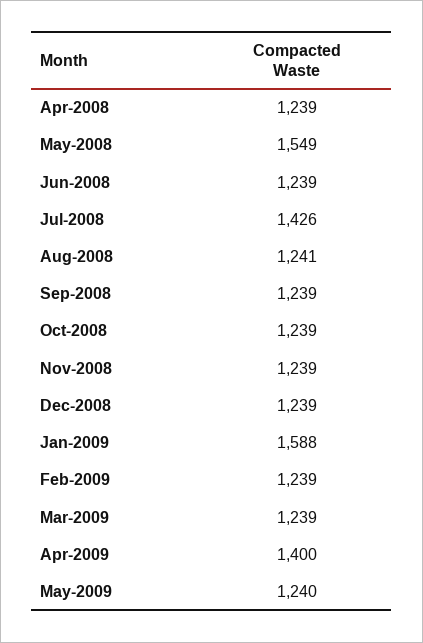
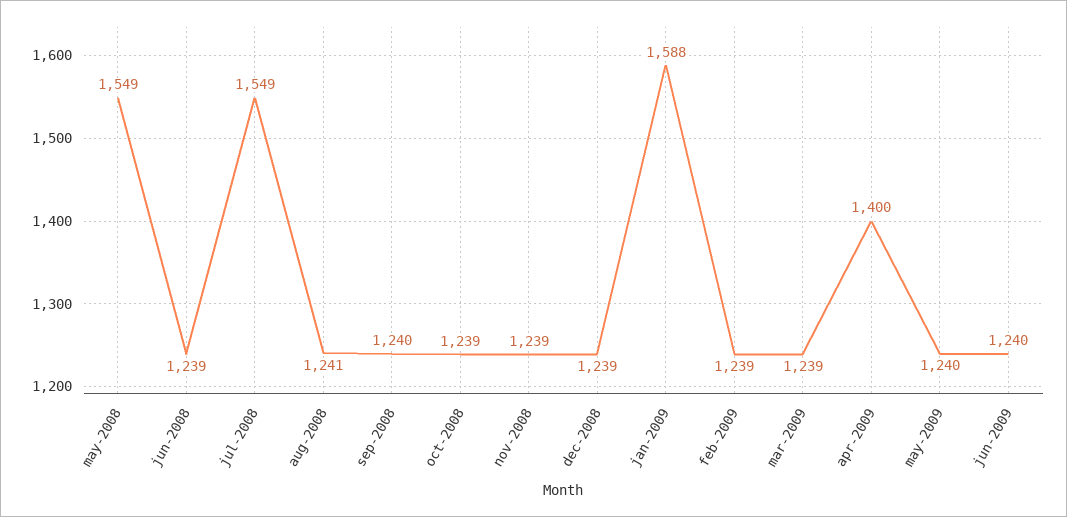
Apr-2008: 1239 -> none
Jul-2008: 1426 -> 1549
Sep-2008: 1239 -> 1240
jun-2009: none -> 1240

